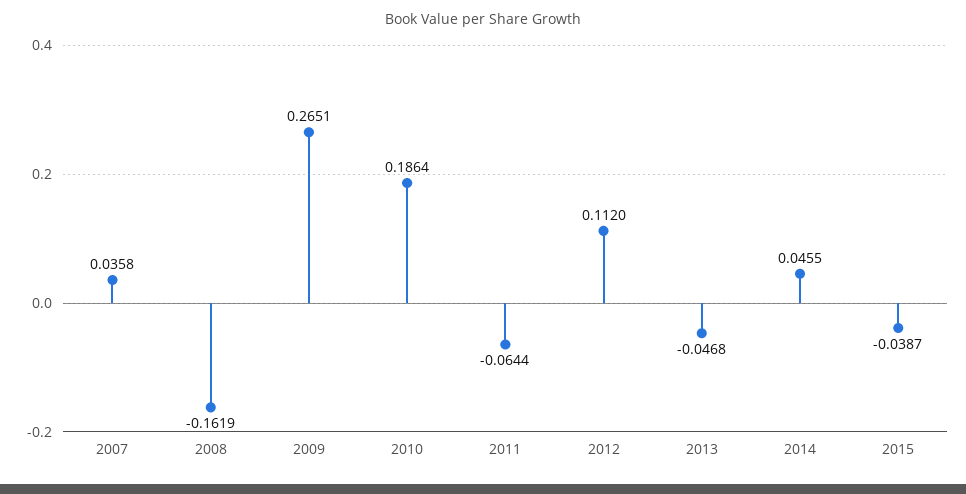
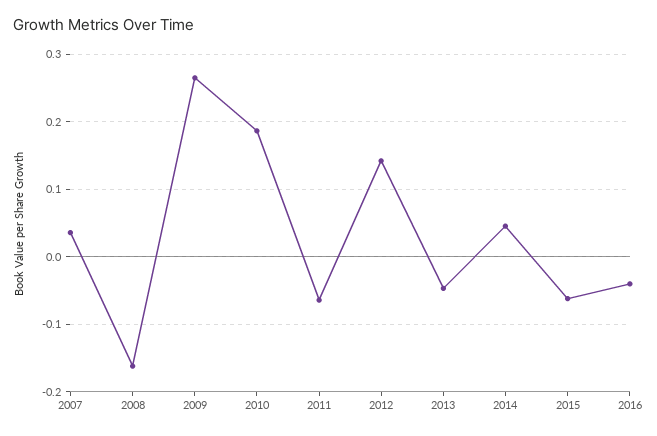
2012: 0.112 -> 0.14
2015: -0.0387 -> -0.06
2016: none -> -0.04

